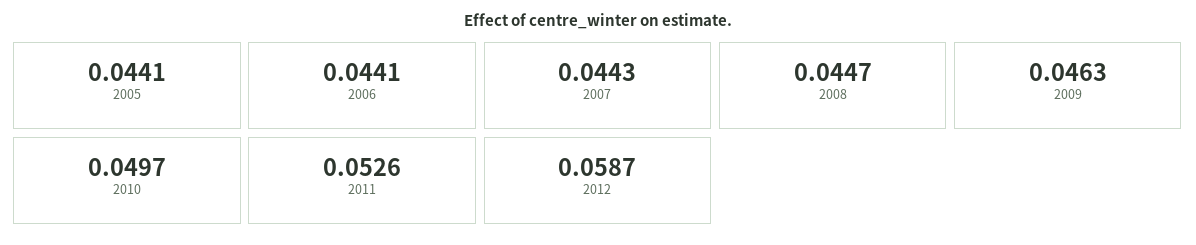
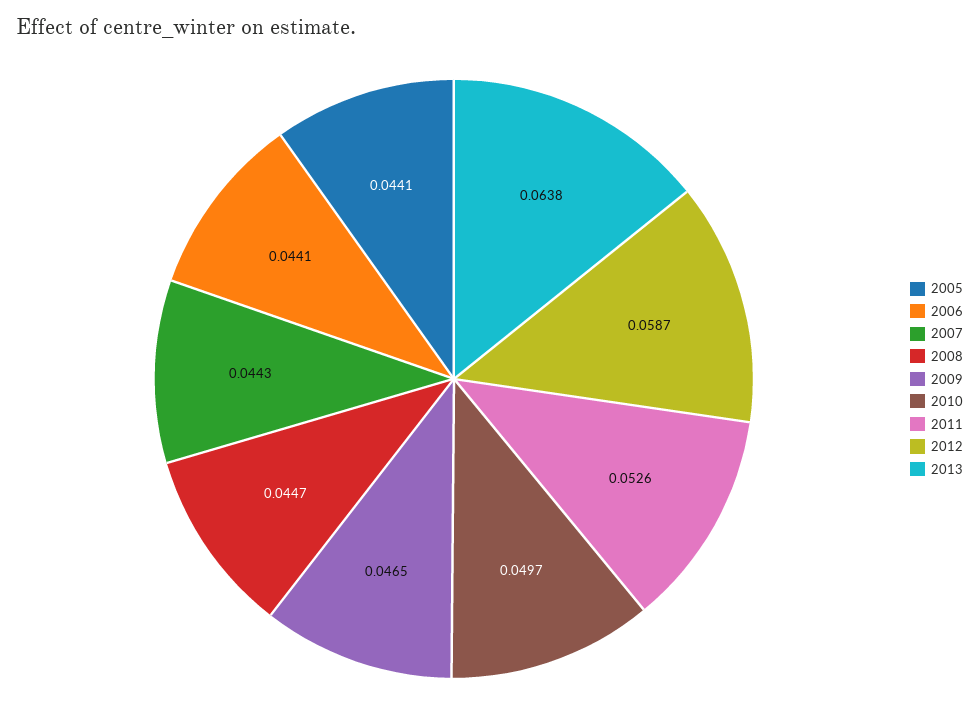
2009: 0.0463 -> 0.0465
2013: none -> 0.0638

